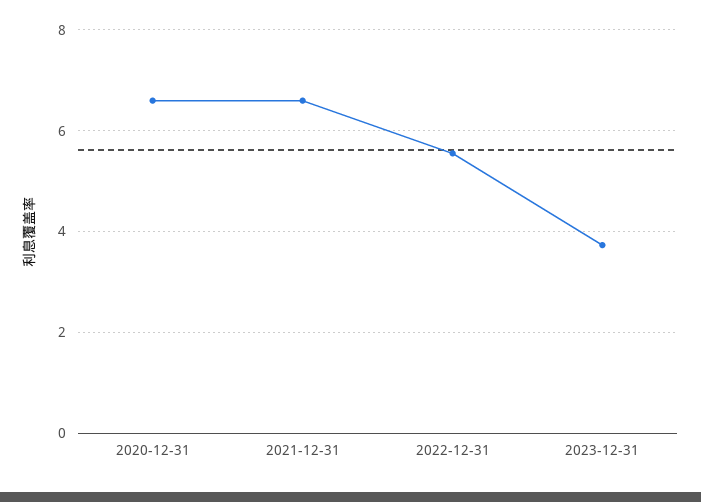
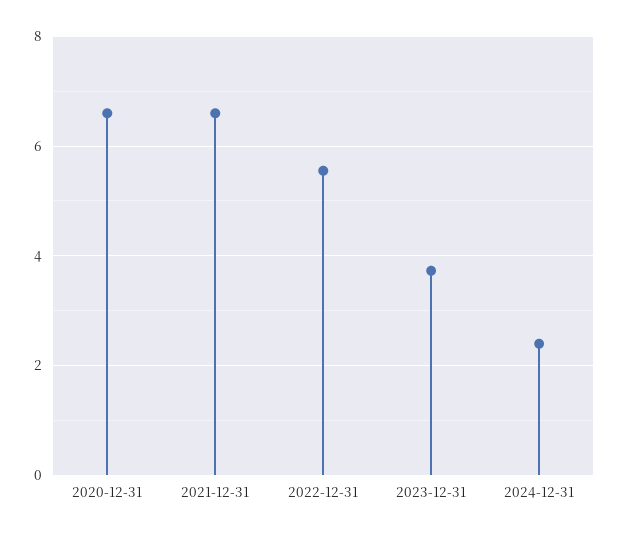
2024-12-31: none -> 2.4

